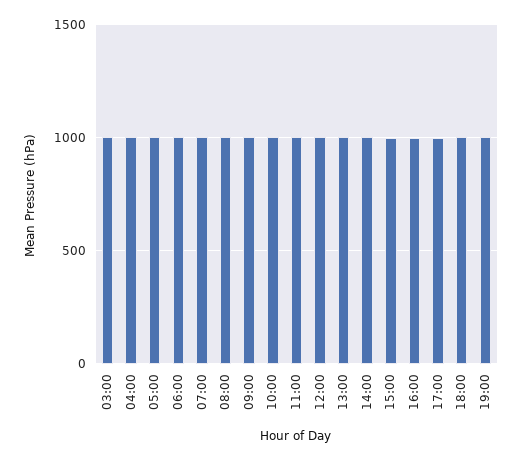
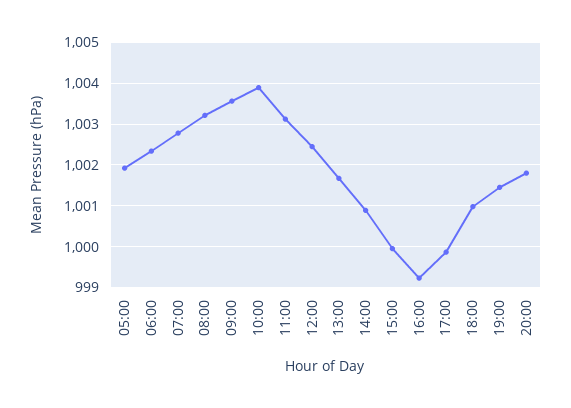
03:00: 1000 -> none
04:00: 1000 -> none
20:00: none -> 1001.8

